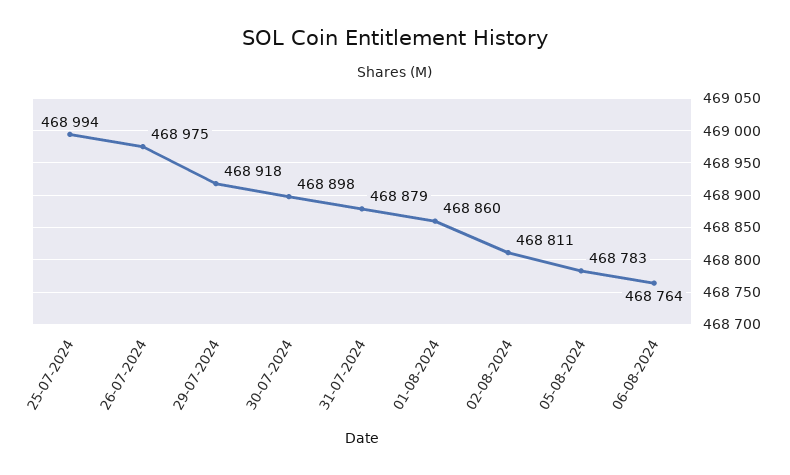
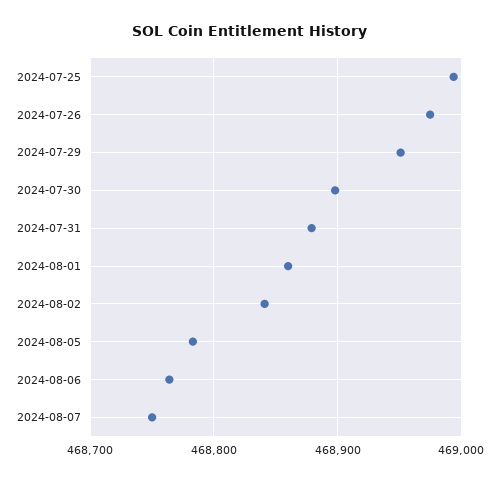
29-07-2024: 468918 -> 468950
02-08-2024: 468811 -> 468840
2024-08-07: none -> 468750

